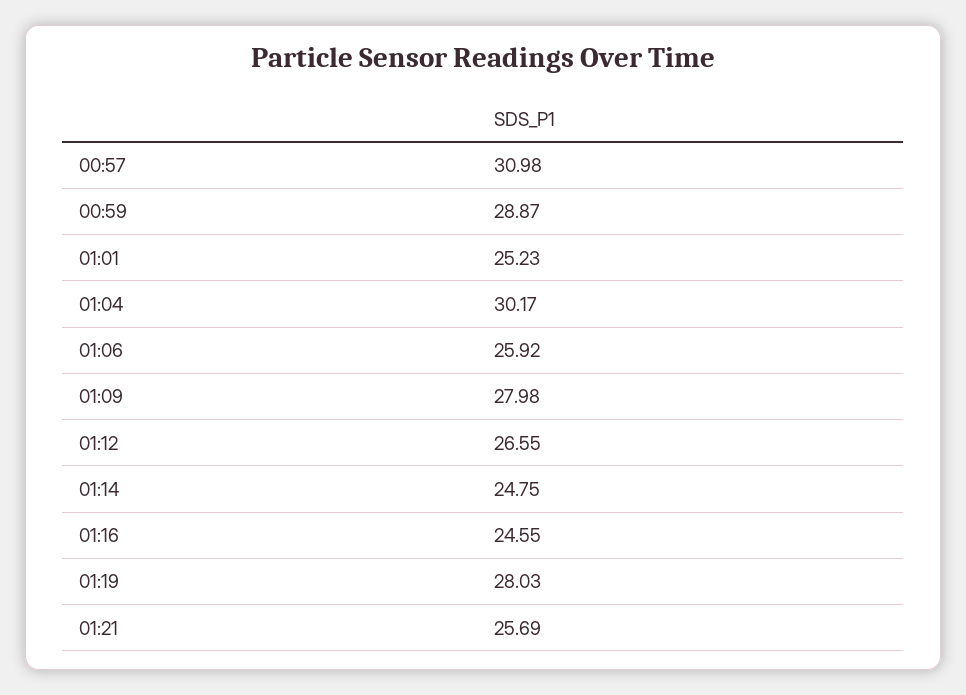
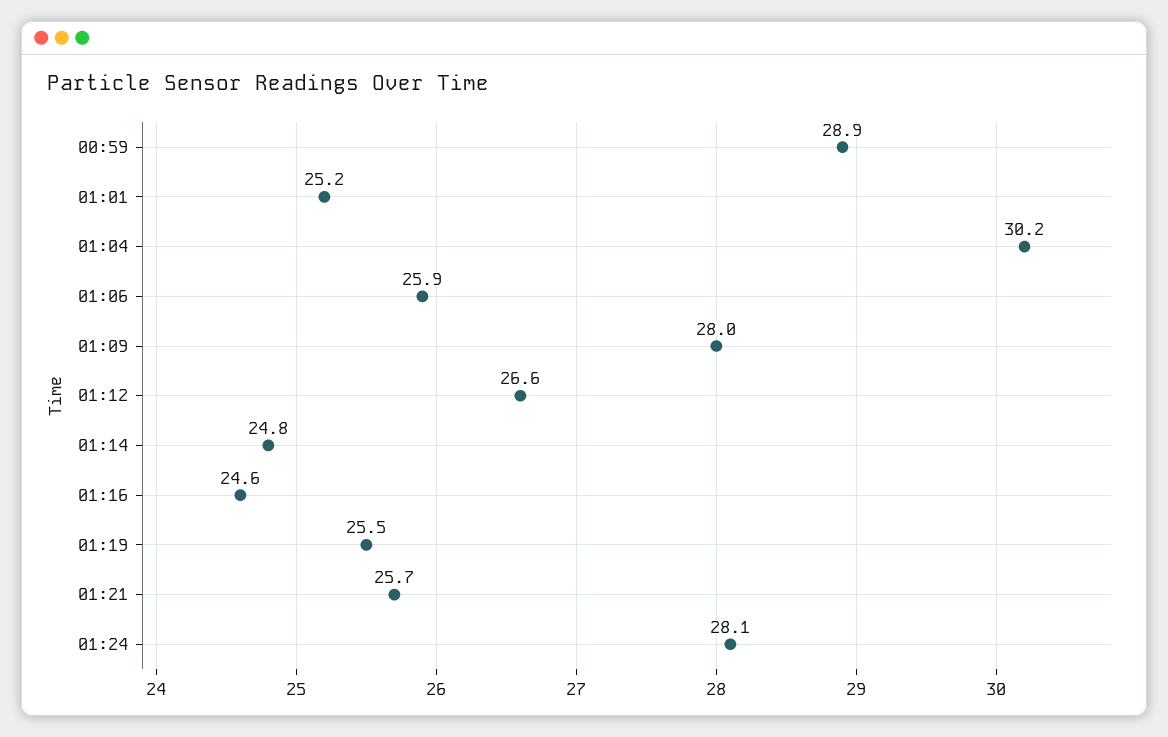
00:57: 30.98 -> none
01:19: 28.03 -> 25.5
01:24: none -> 28.1

